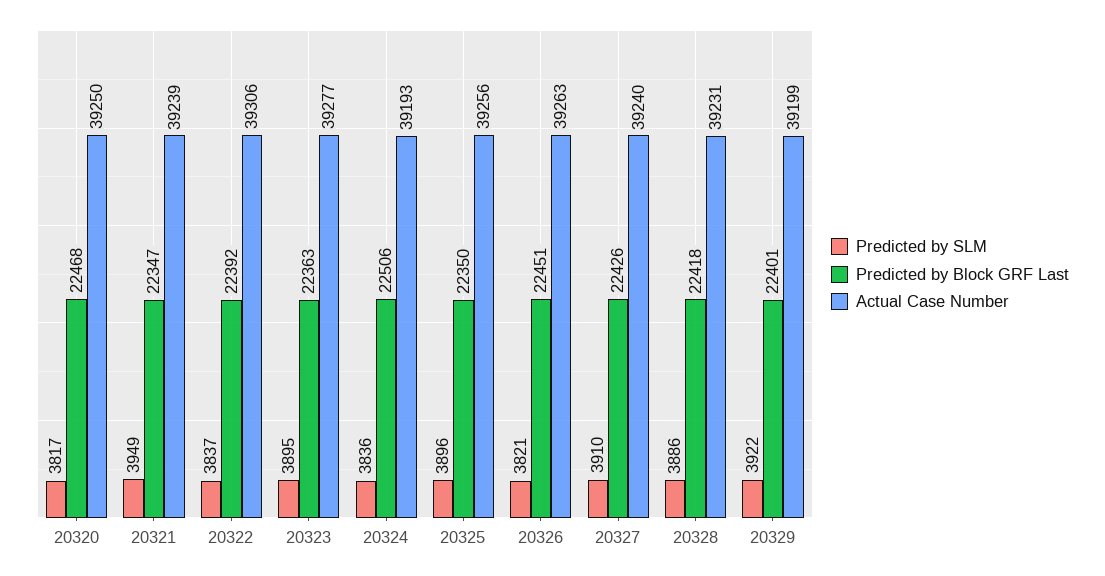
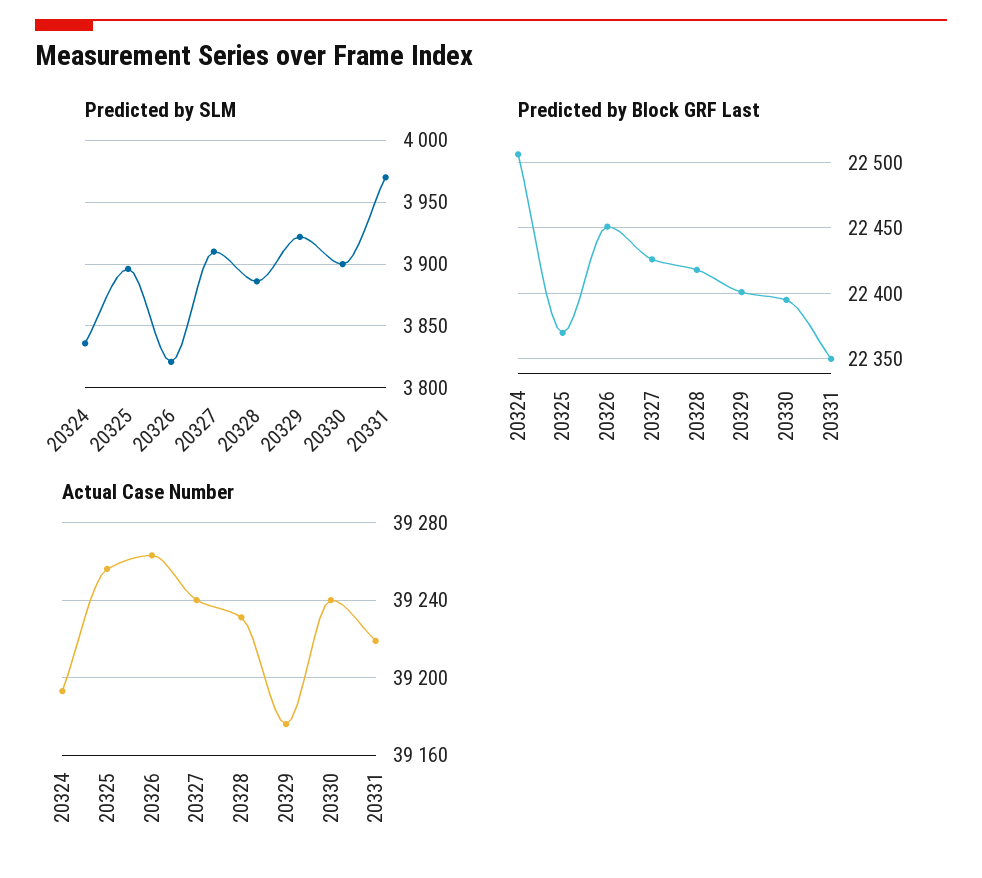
Predicted by SLM, 20320: 3817 -> none
Predicted by Block GRF Last, 20320: 22468 -> none
Actual Case Number, 20320: 39250 -> none
Predicted by SLM, 20321: 3949 -> none
Predicted by Block GRF Last, 20321: 22347 -> none
Actual Case Number, 20321: 39239 -> none
Predicted by SLM, 20322: 3837 -> none
Predicted by Block GRF Last, 20322: 22392 -> none
Actual Case Number, 20322: 39306 -> none
Predicted by SLM, 20323: 3895 -> none
Predicted by Block GRF Last, 20323: 22363 -> none
Actual Case Number, 20323: 39277 -> none
Predicted by Block GRF Last, 20325: 22350 -> 22370
Actual Case Number, 20329: 39199 -> 39175
Predicted by SLM, 20330: none -> 3900
Predicted by SLM, 20331: none -> 3970
Predicted by Block GRF Last, 20330: none -> 22395
Predicted by Block GRF Last, 20331: none -> 22350
Actual Case Number, 20330: none -> 39240
Actual Case Number, 20331: none -> 39220

